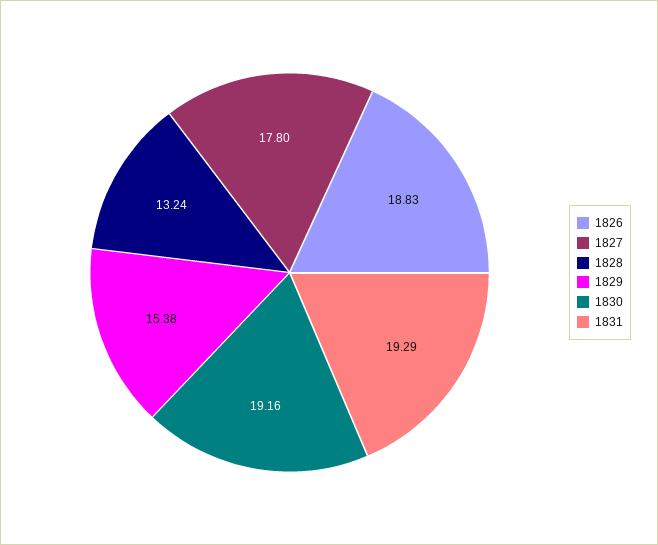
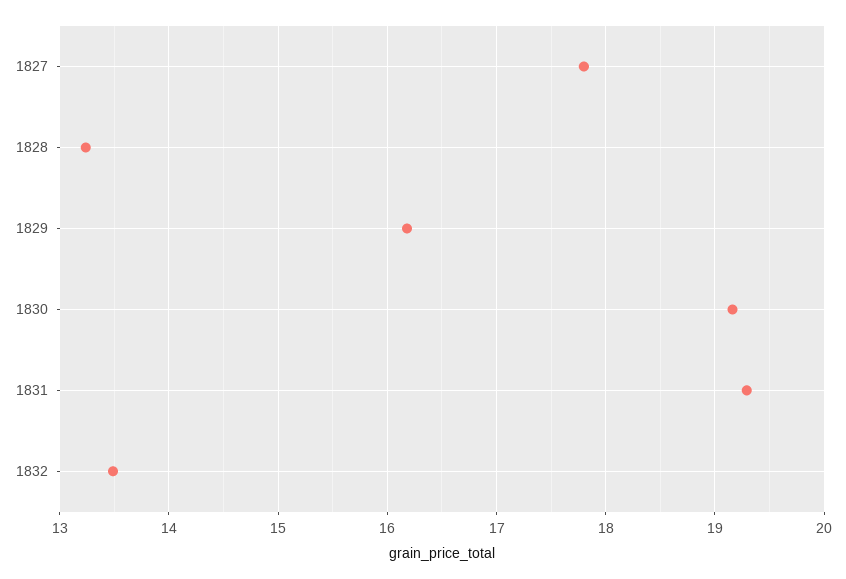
1826: 18.83 -> none
1829: 15.38 -> 16.2
1832: none -> 13.5

